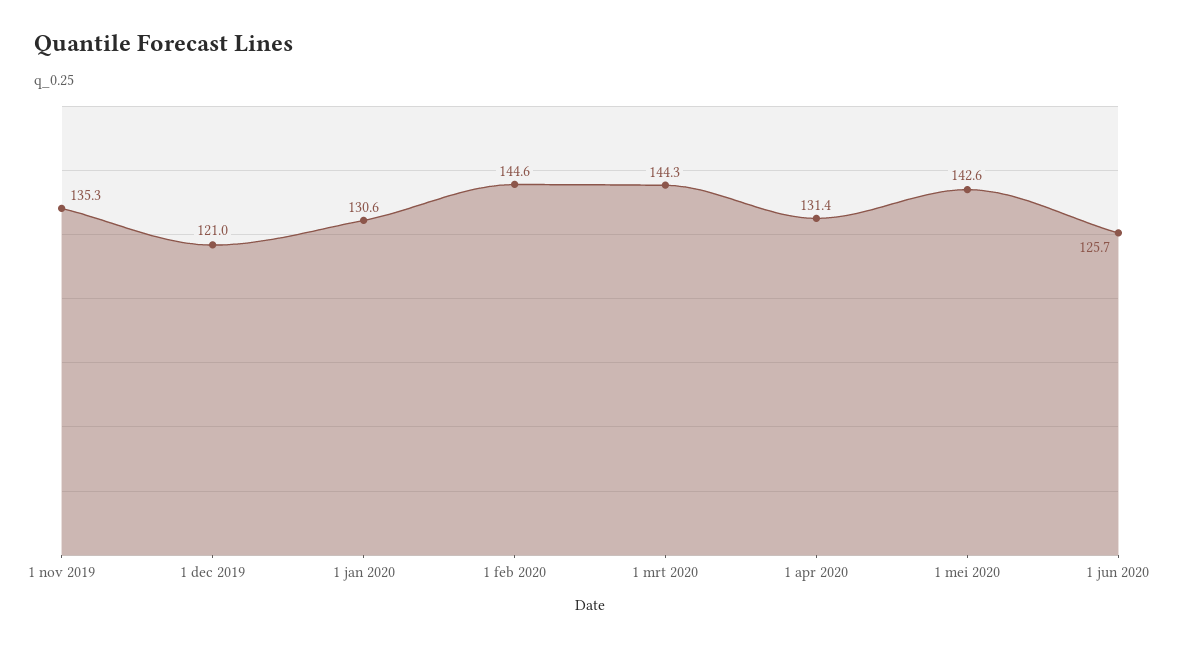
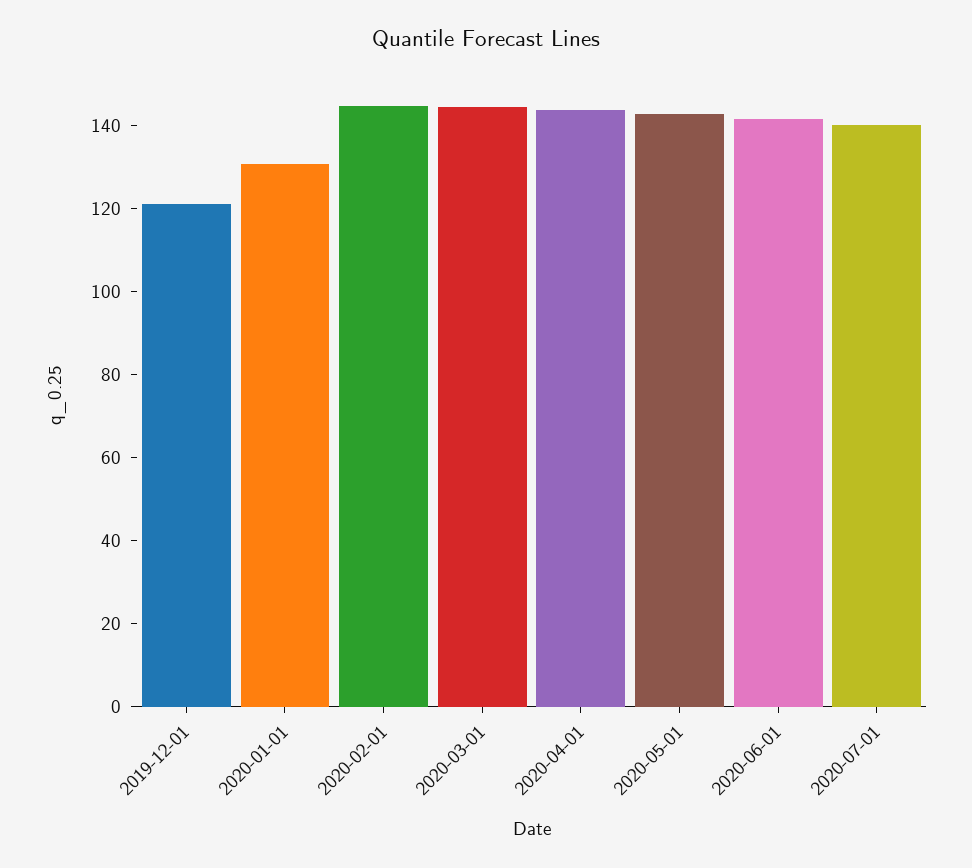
1 nov 2019: 135.3 -> none
1 apr 2020: 131.4 -> 145
1 jun 2020: 125.7 -> 140
2020-07-01: none -> 140

